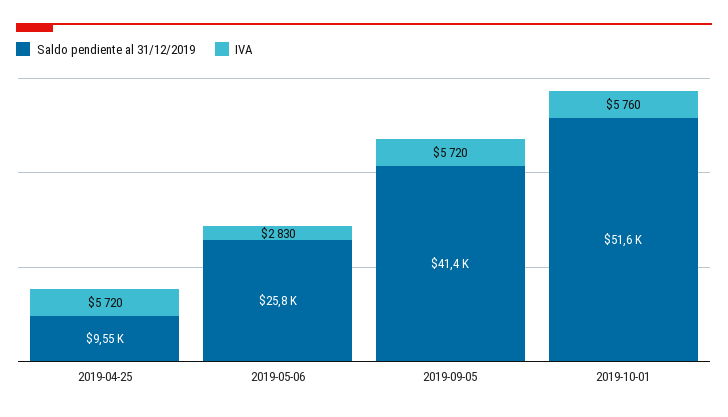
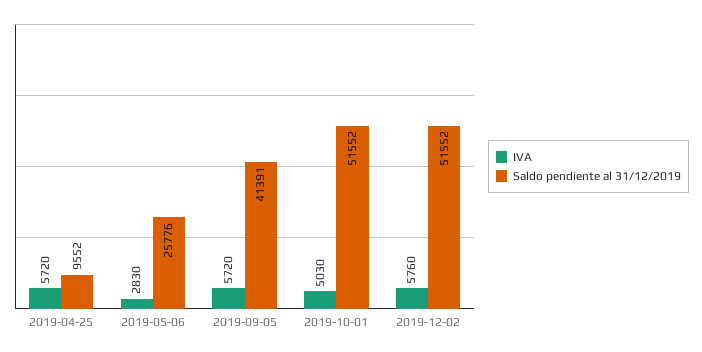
IVA, 2019-10-01: 5760 -> 5030
IVA, 2019-12-02: none -> 5760
Saldo pendiente al 31/12/2019, 2019-12-02: none -> 51552

